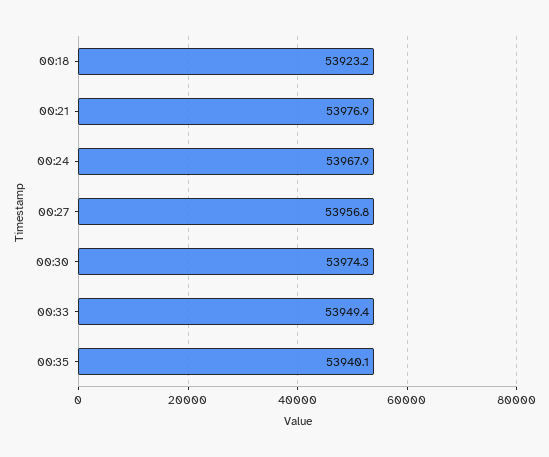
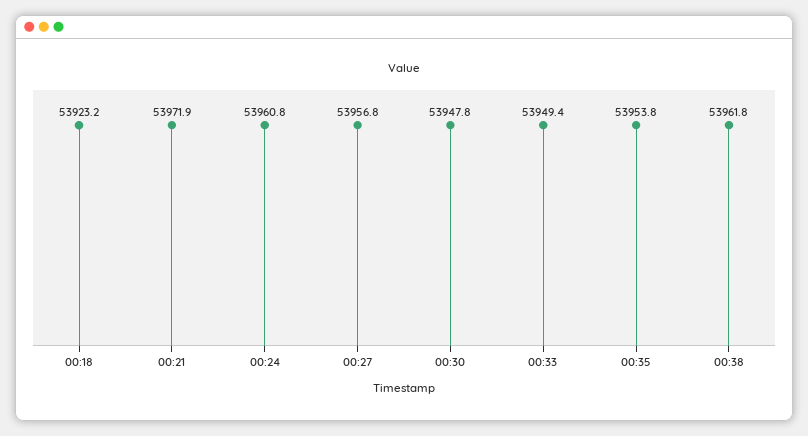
00:21: 53976.9 -> 53971.9
00:24: 53967.9 -> 53960.8
00:30: 53974.3 -> 53947.8
00:35: 53940.1 -> 53953.8
00:38: none -> 53961.8

